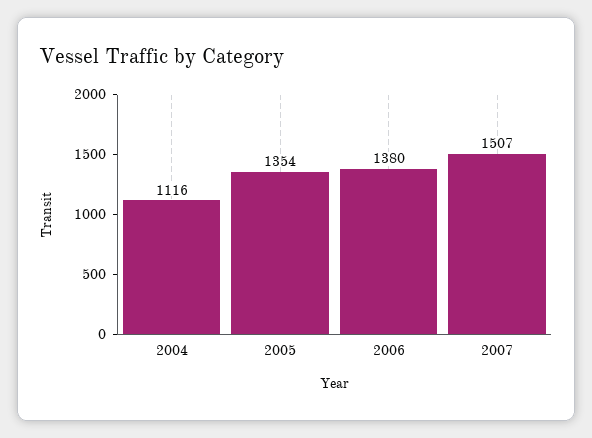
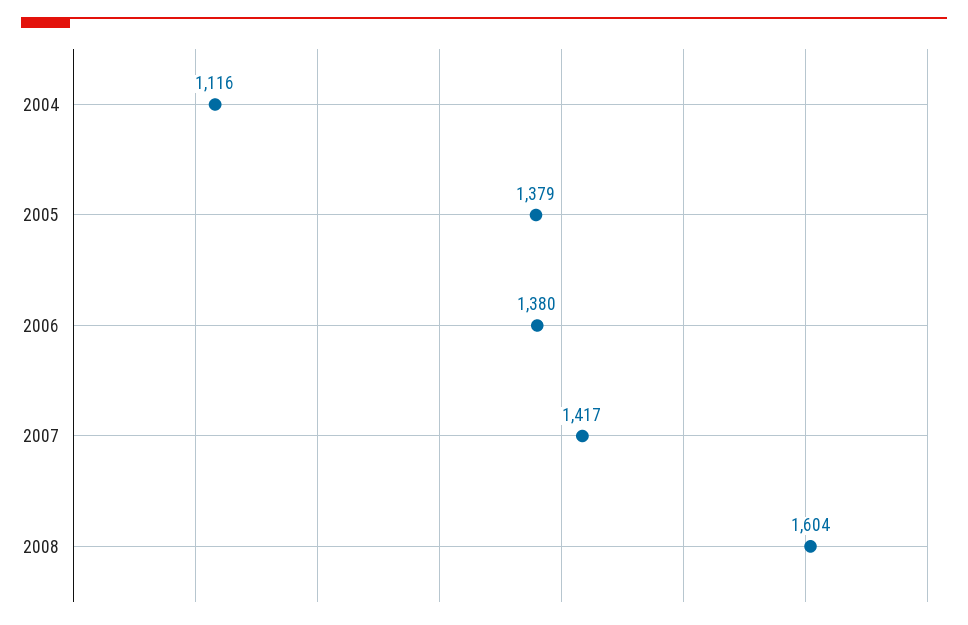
2005: 1354 -> 1379
2007: 1507 -> 1417
2008: none -> 1604

